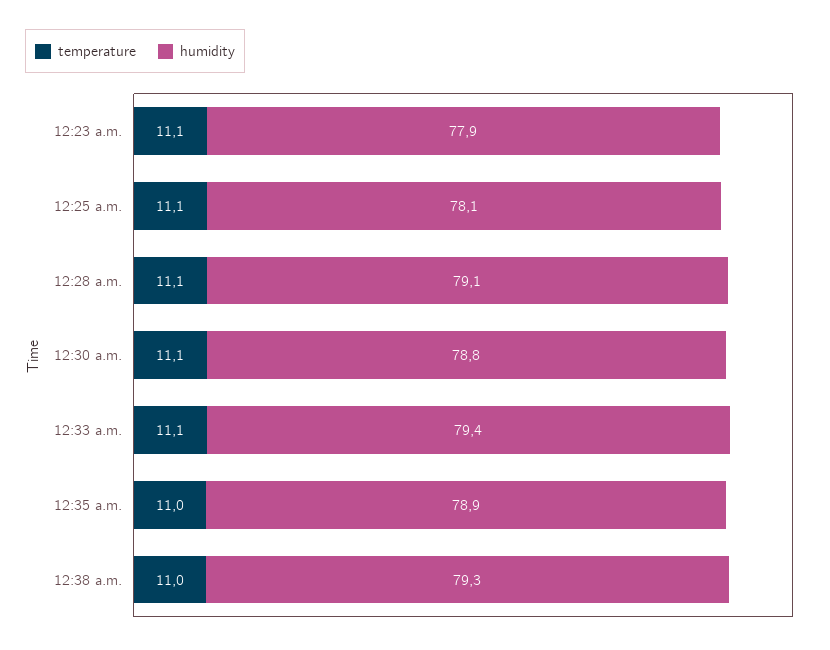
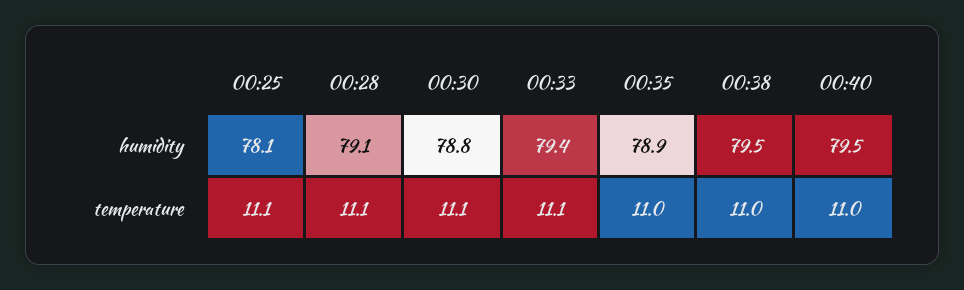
temperature, 12:23 a.m.: 11.1 -> none
humidity, 12:23 a.m.: 77.9 -> none
humidity, 12:38 a.m.: 79.3 -> 79.5
humidity, 00:40: none -> 79.5
temperature, 00:40: none -> 11

